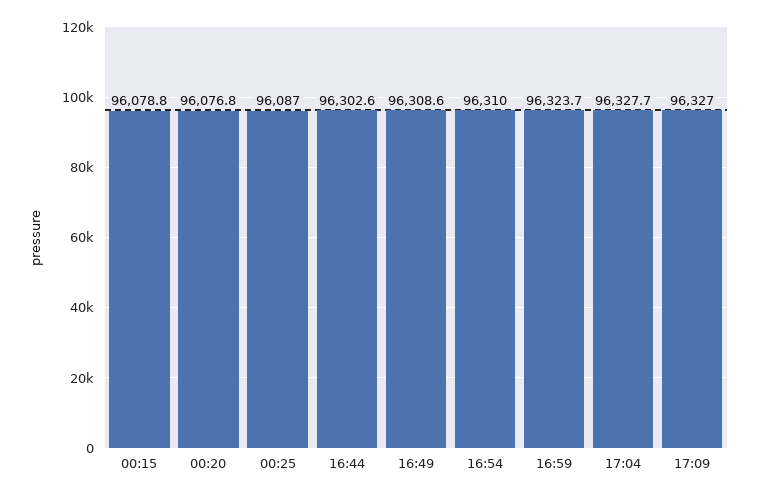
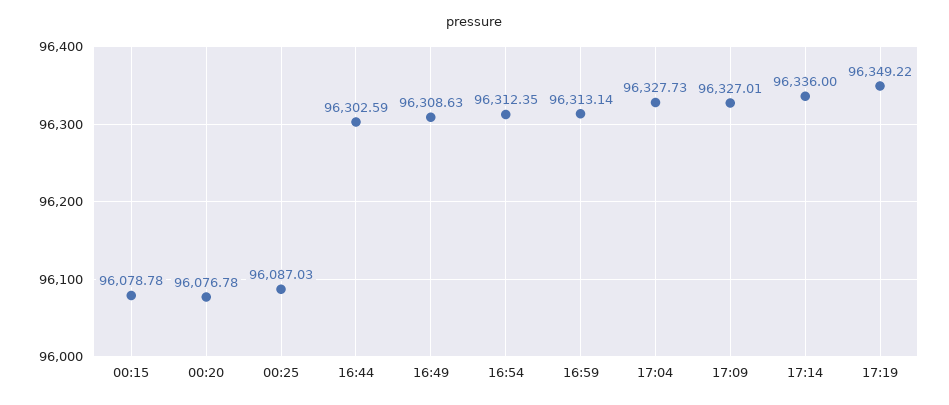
16:54: 96310 -> 96312.35
16:59: 96323.7 -> 96313.14
17:14: none -> 96336
17:19: none -> 96349.22

